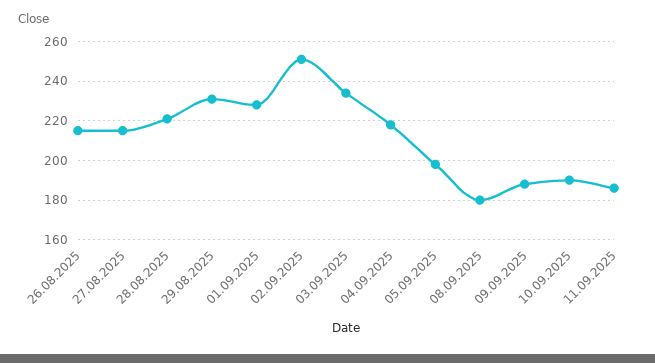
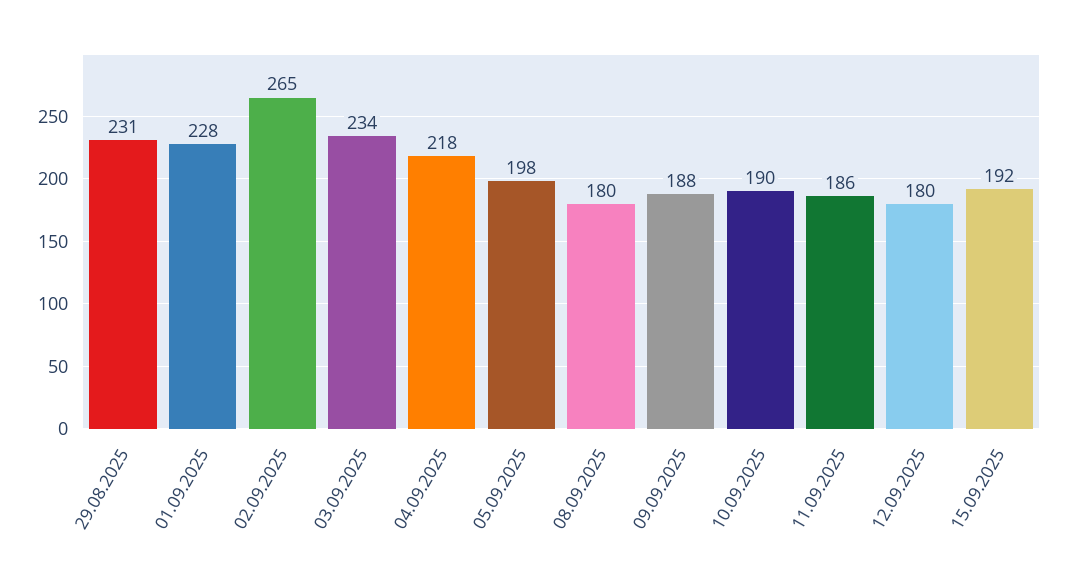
26.08.2025: 215 -> none
27.08.2025: 215 -> none
28.08.2025: 220 -> none
02.09.2025: 250 -> 265
12.09.2025: none -> 180
15.09.2025: none -> 192

